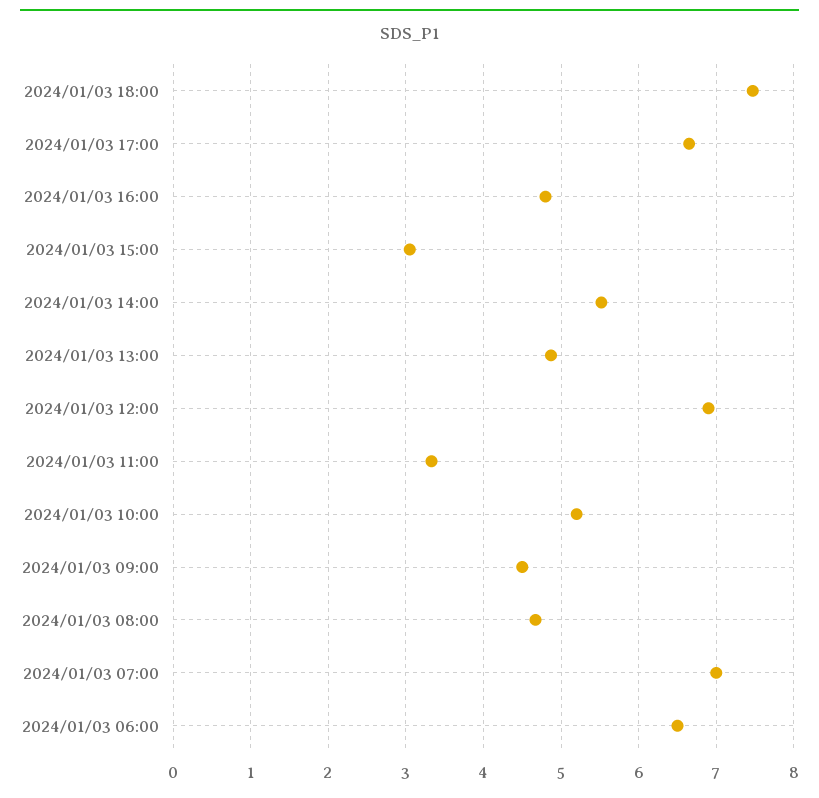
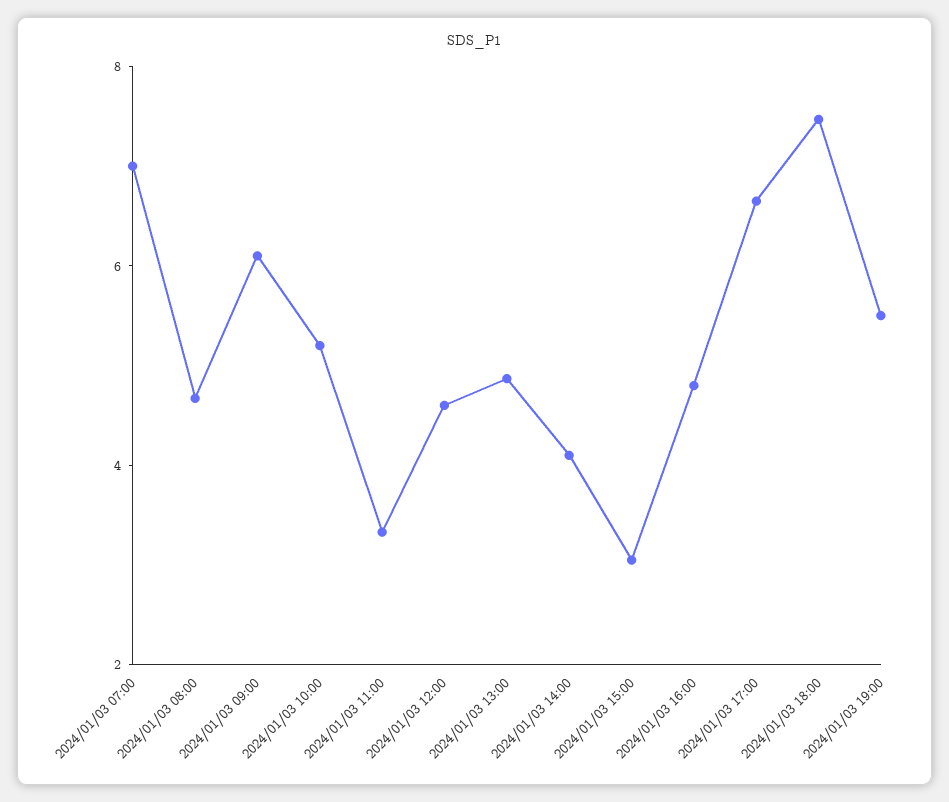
2024/01/03 14:00: 5.5 -> 4
2024/01/03 12:00: 6.9 -> 4.5
2024/01/03 09:00: 4.5 -> 6
2024/01/03 06:00: 6.5 -> none
2024/01/03 19:00: none -> 5.5

